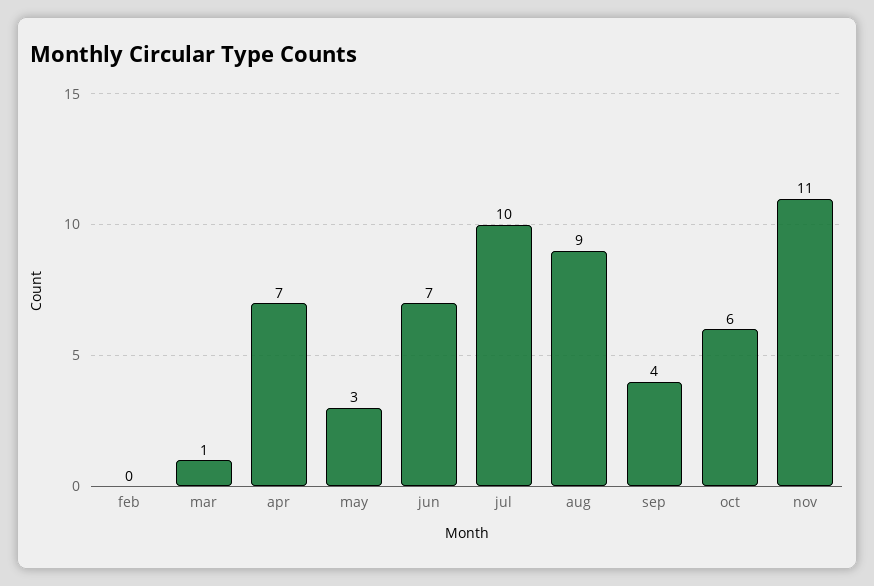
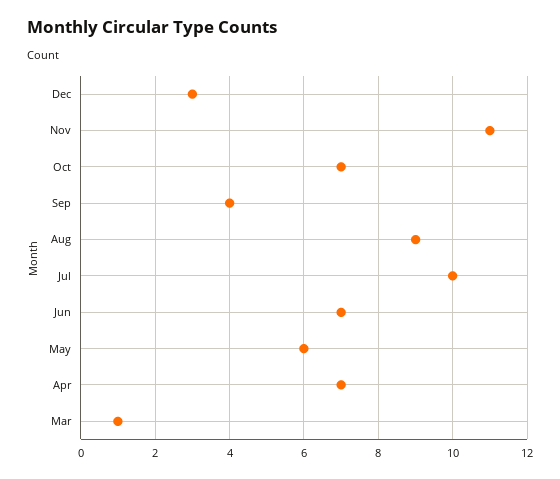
feb: 0 -> none
may: 3 -> 6
oct: 6 -> 7
Dec: none -> 3

